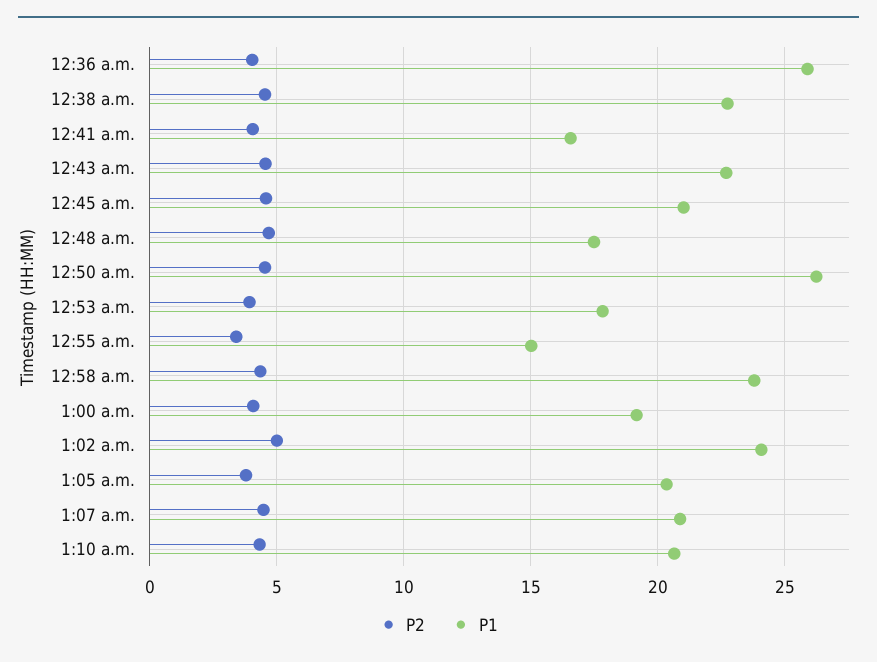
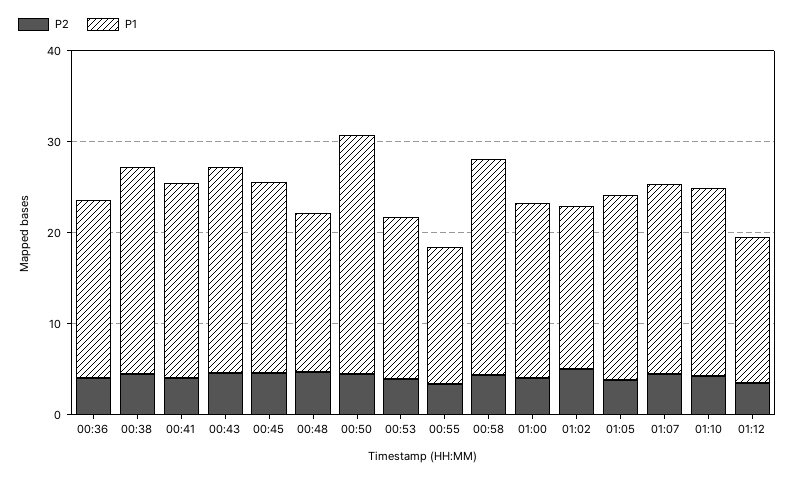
P1, 12:36 a.m.: 26 -> 20
P1, 12:41 a.m.: 16.5 -> 22
P1, 1:02 a.m.: 24 -> 18
P2, 01:12: none -> 4
P1, 01:12: none -> 16

